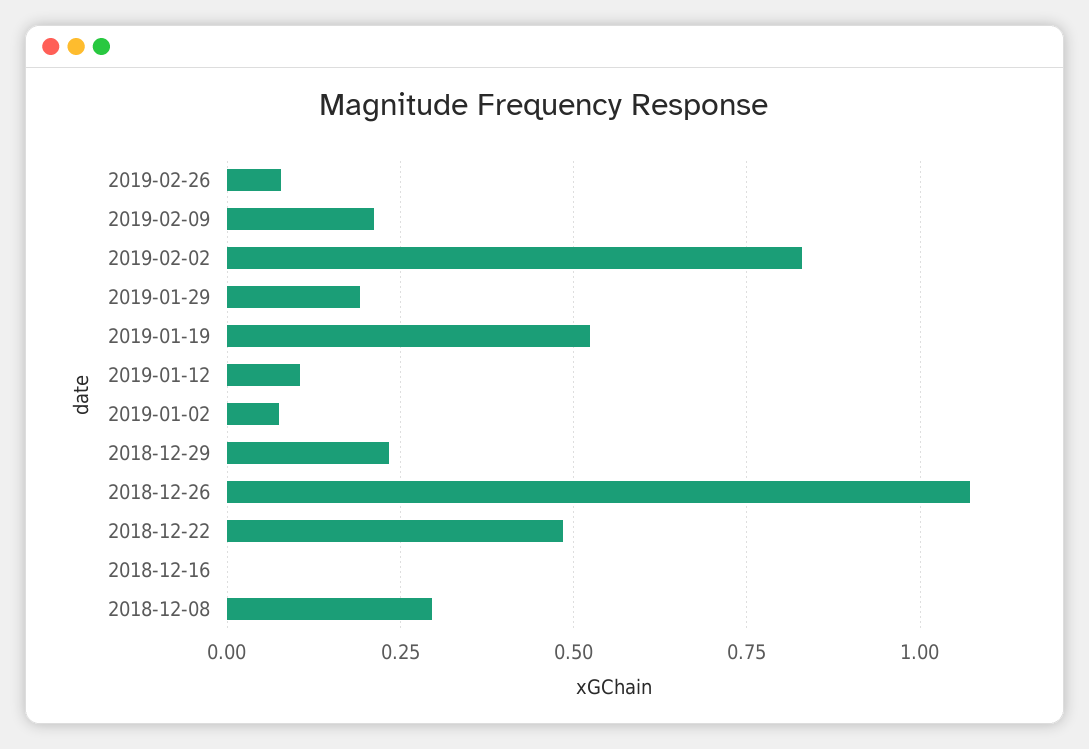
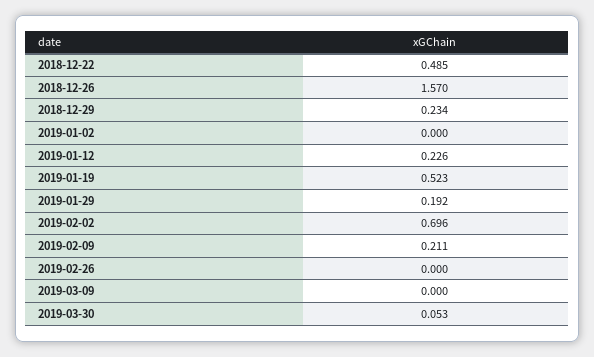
2019-02-26: 0.075 -> 0
2019-02-02: 0.825 -> 0.696
2019-01-12: 0.1 -> 0.226
2019-01-02: 0.075 -> 0
2018-12-26: 1.075 -> 1.57
2018-12-16: 0 -> none
2018-12-08: 0.3 -> none
2019-03-09: none -> 0
2019-03-30: none -> 0.053

